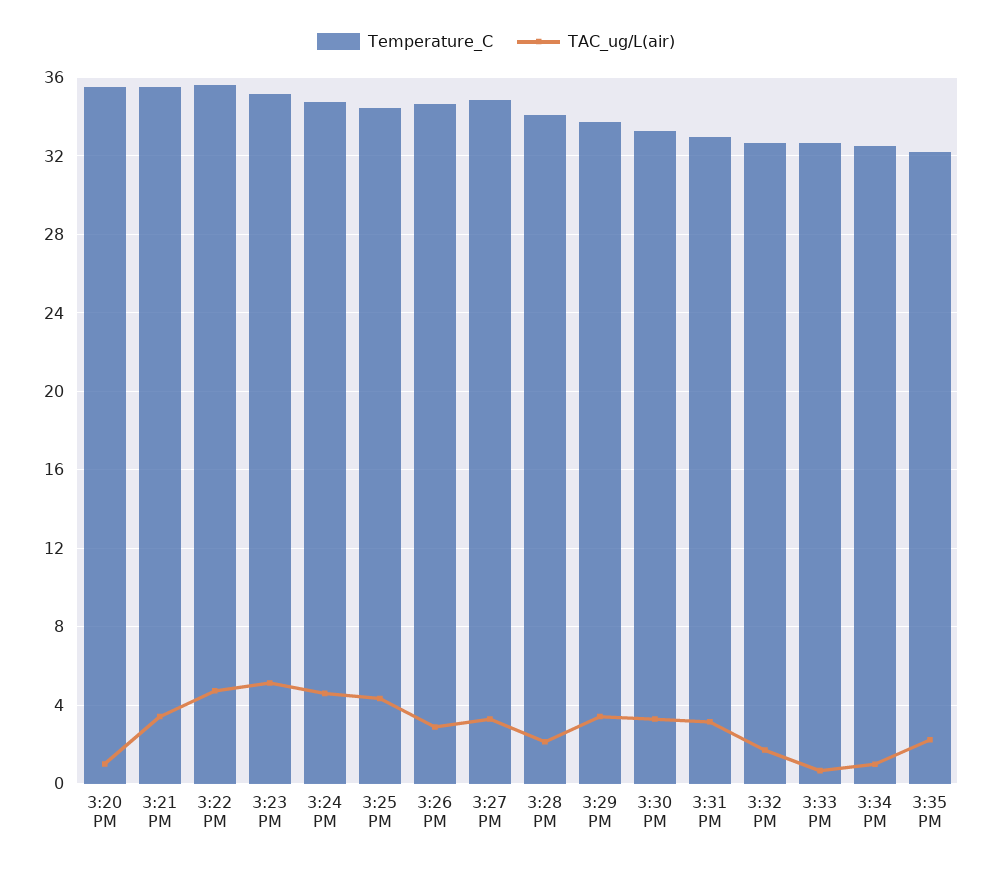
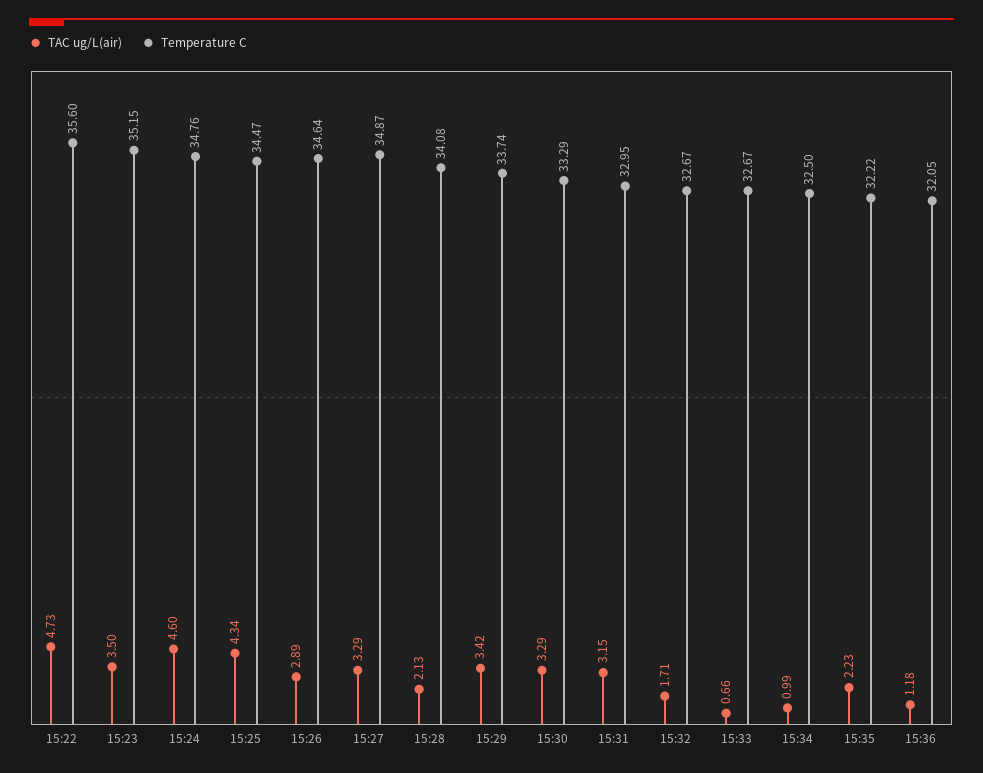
Temperature_C, 3:20 PM: 35.5 -> none
TAC_ug/L(air), 3:20 PM: 1 -> none
Temperature_C, 3:21 PM: 35.5 -> none
TAC_ug/L(air), 3:21 PM: 3.5 -> none
TAC_ug/L(air), 3:23 PM: 5 -> 3.5
TAC_ug/L(air), 15:36: none -> 1.18
Temperature_C, 15:36: none -> 32.05

